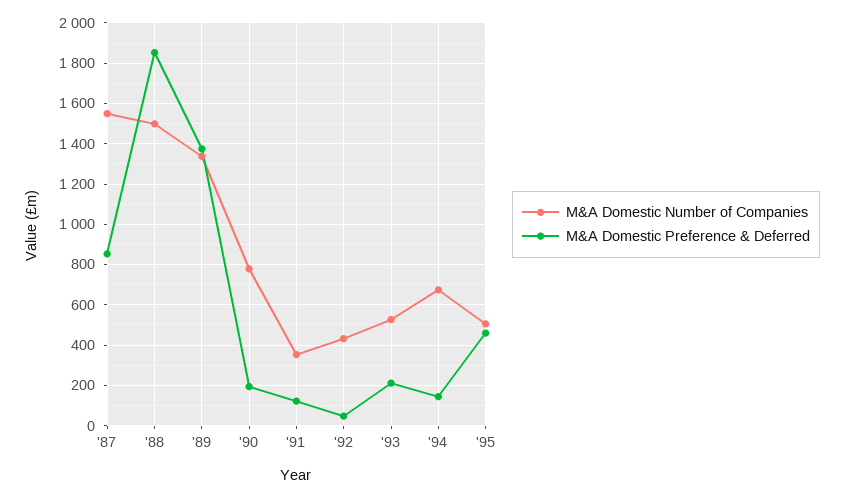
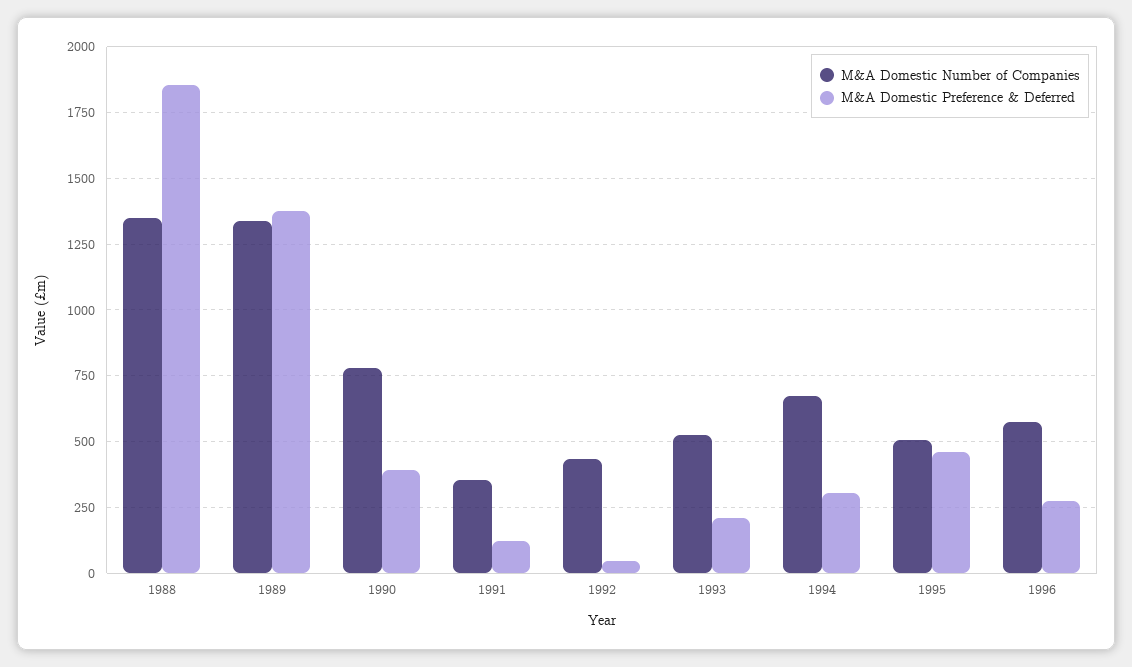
M&A Domestic Number of Companies, '87: 1550 -> none
M&A Domestic Preference & Deferred, '87: 850 -> none
M&A Domestic Number of Companies, '88: 1500 -> 1350
M&A Domestic Preference & Deferred, '90: 200 -> 400
M&A Domestic Preference & Deferred, '94: 150 -> 300
M&A Domestic Number of Companies, 1996: none -> 575
M&A Domestic Preference & Deferred, 1996: none -> 275

